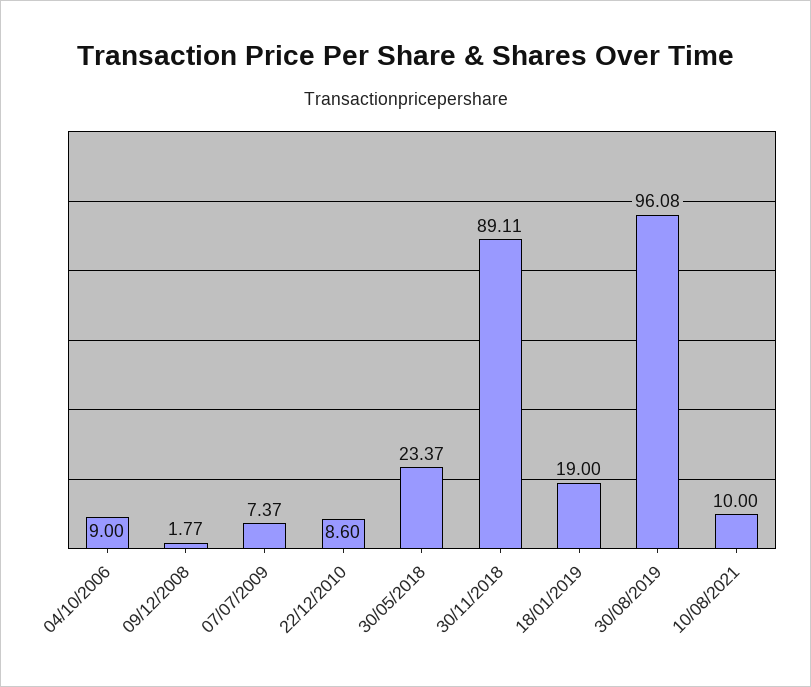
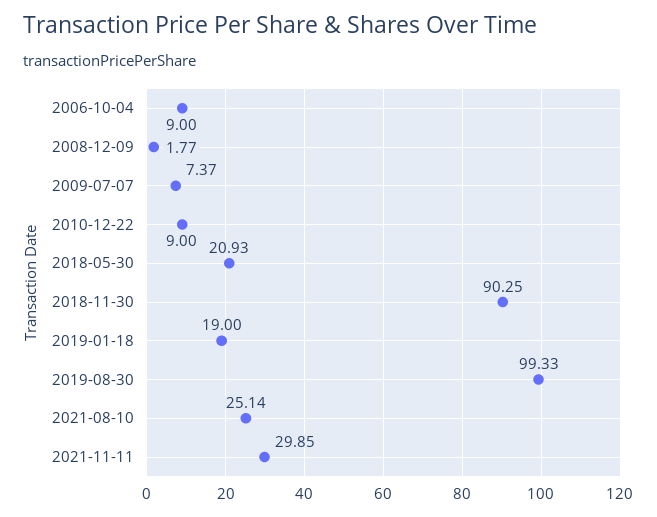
22/12/2010: 8.6 -> 9
30/05/2018: 23.37 -> 20.93
30/11/2018: 89.11 -> 90.25
30/08/2019: 96.08 -> 99.33
10/08/2021: 10 -> 25.14
2021-11-11: none -> 29.85

